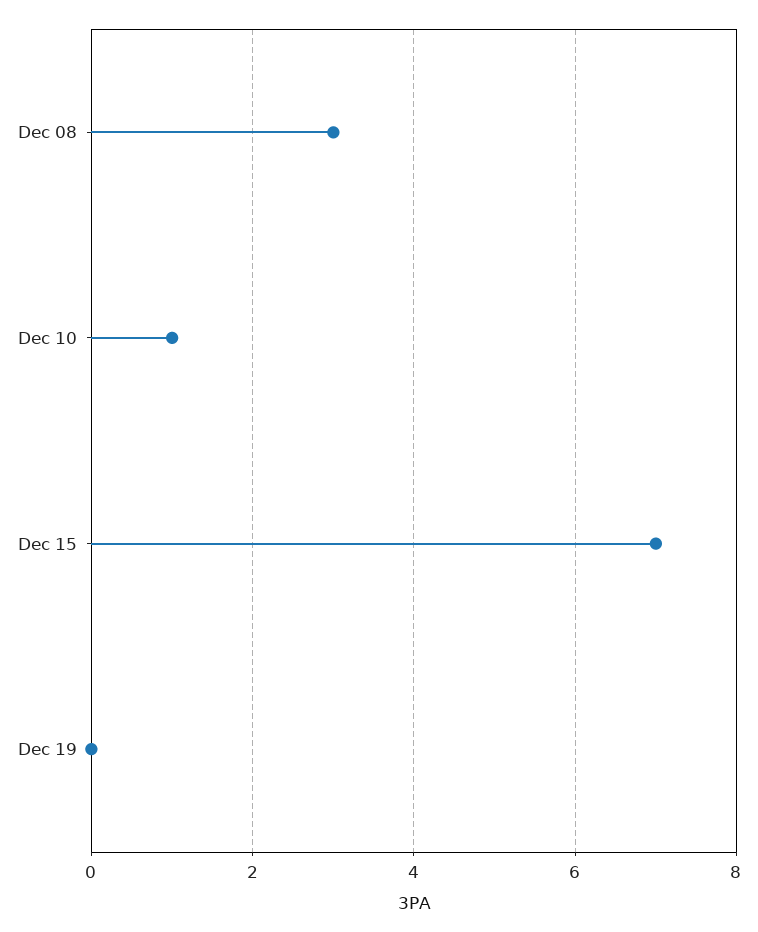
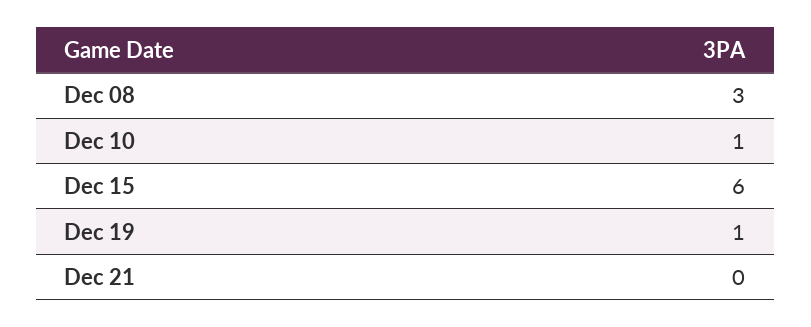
Dec 15: 7 -> 6
Dec 19: 0 -> 1
Dec 21: none -> 0

